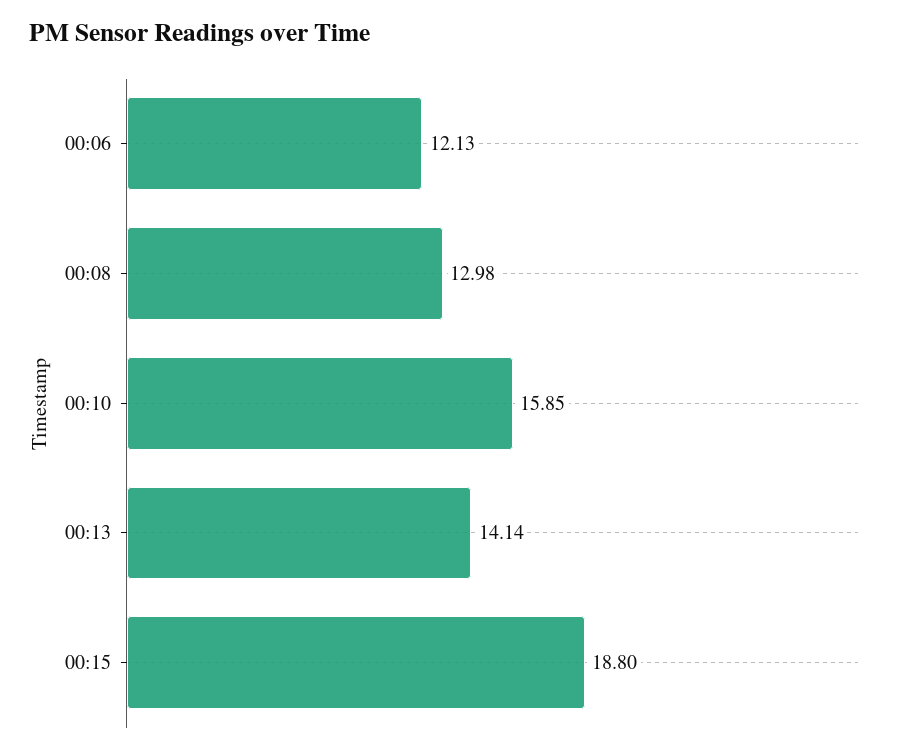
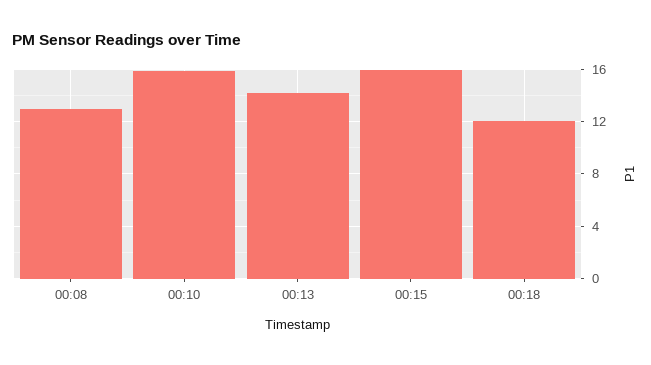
00:06: 12.13 -> none
00:15: 18.8 -> 16
00:18: none -> 12

